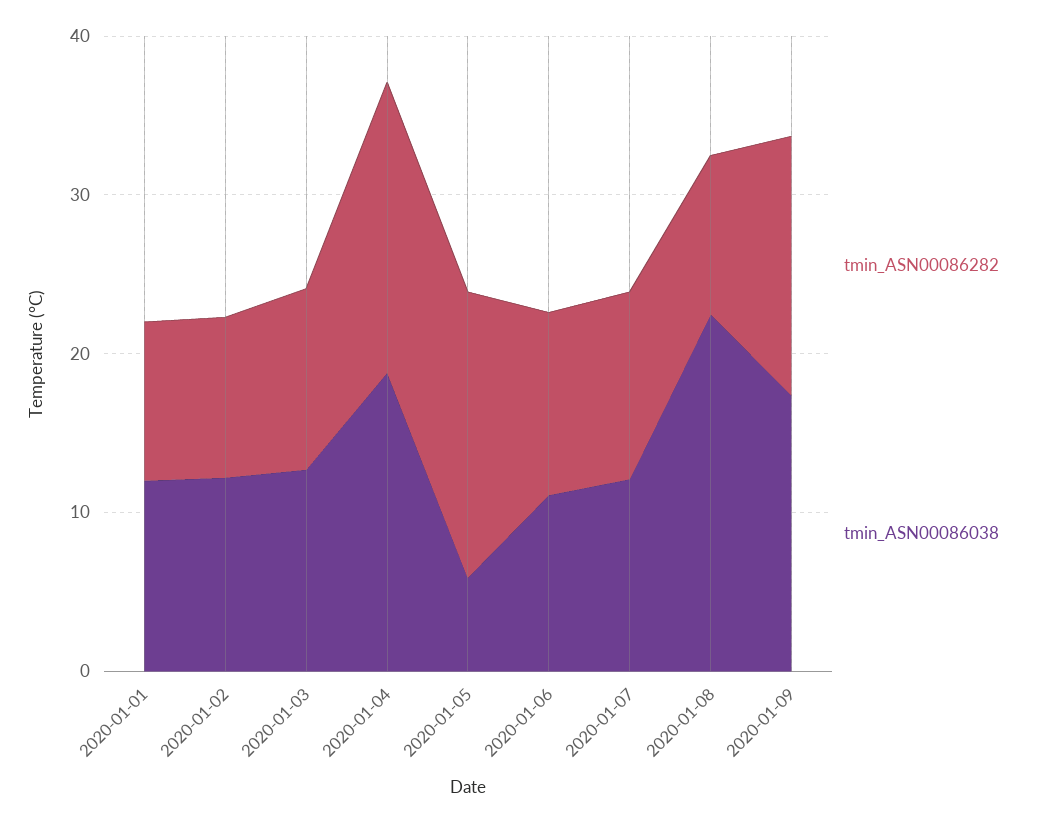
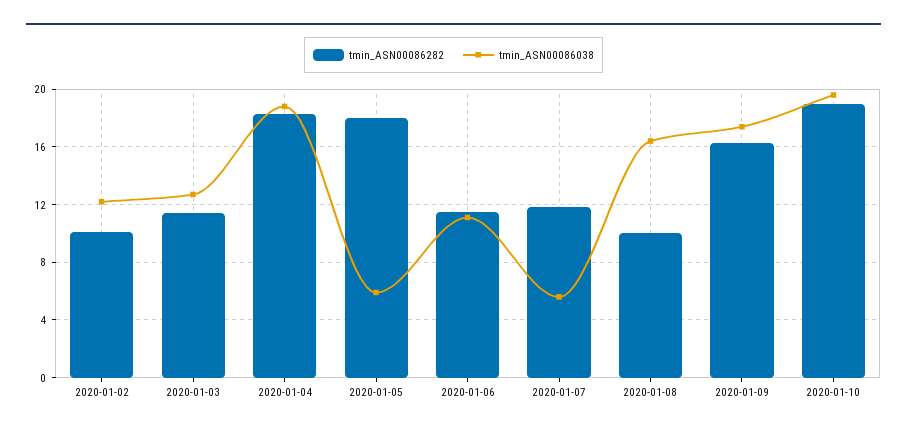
tmin_ASN00086282, 2020-01-01: 10 -> none
tmin_ASN00086038, 2020-01-01: 12 -> none
tmin_ASN00086038, 2020-01-07: 12 -> 5.5
tmin_ASN00086038, 2020-01-08: 22 -> 16.5
tmin_ASN00086282, 2020-01-10: none -> 19
tmin_ASN00086038, 2020-01-10: none -> 19.5

